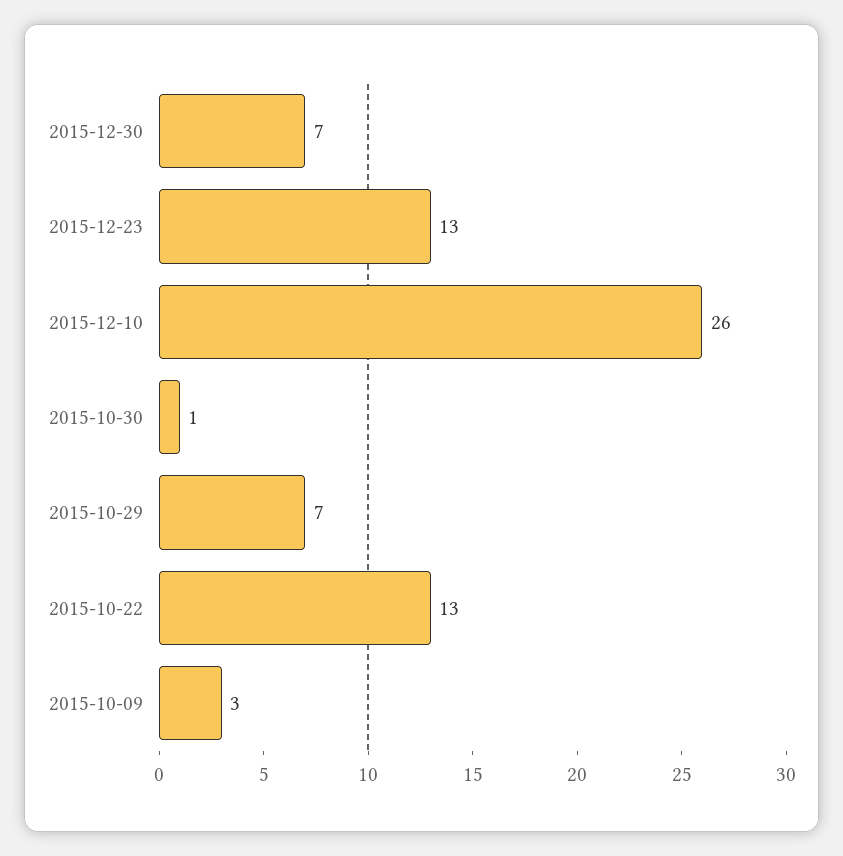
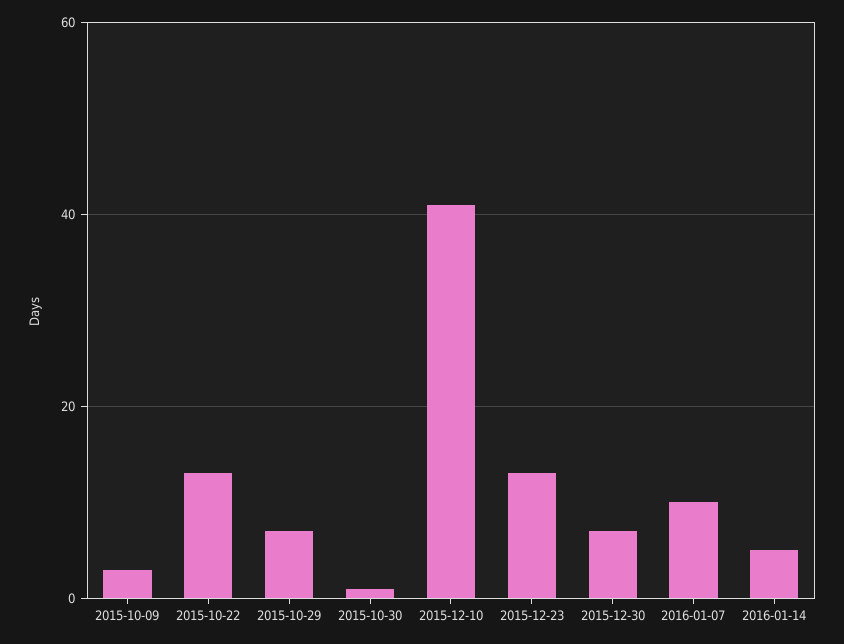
2015-12-10: 26 -> 40
2016-01-07: none -> 10
2016-01-14: none -> 5

